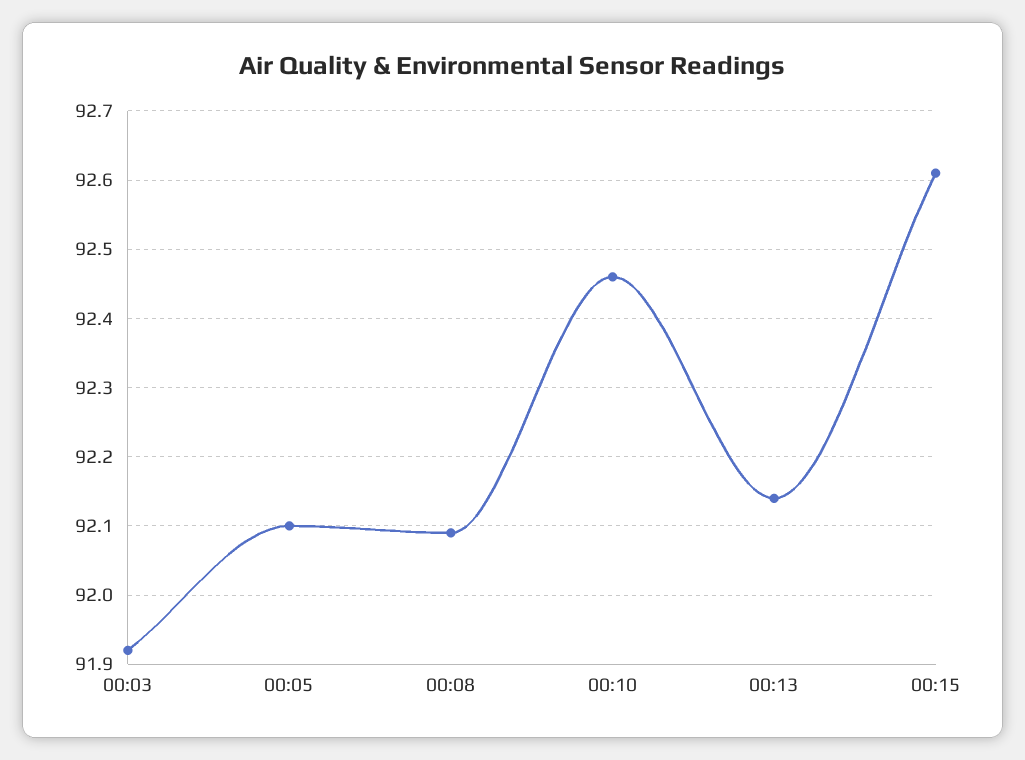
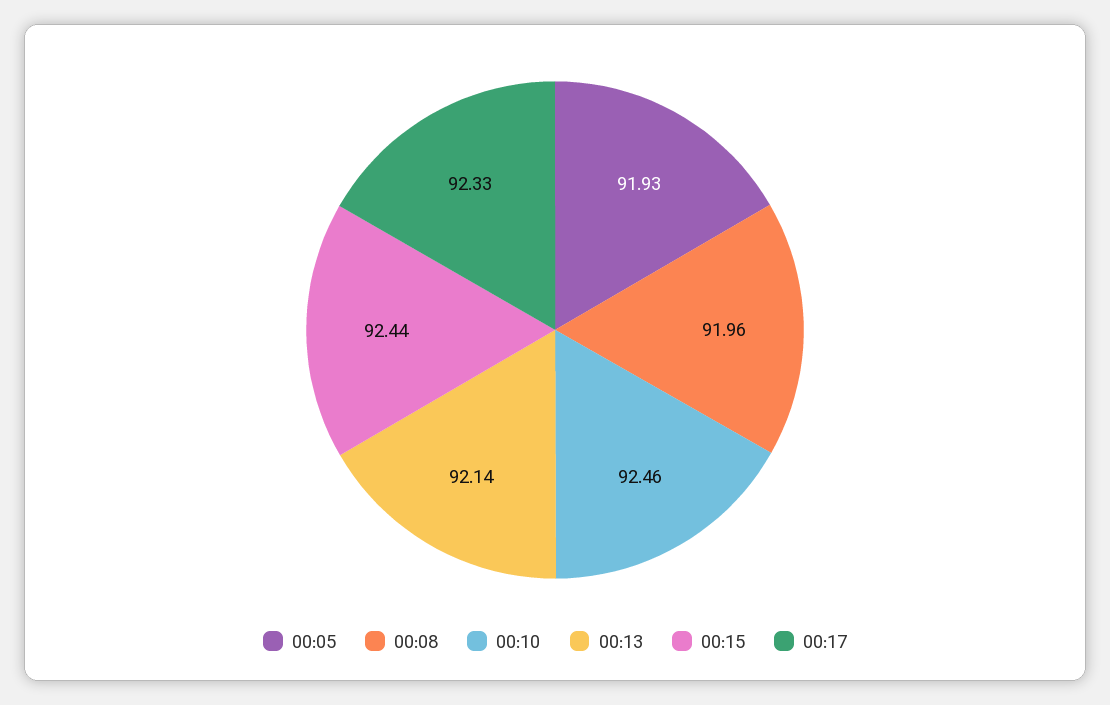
00:03: 91.92 -> none
00:05: 92.1 -> 91.93
00:08: 92.09 -> 91.96
00:15: 92.61 -> 92.44
00:17: none -> 92.33

